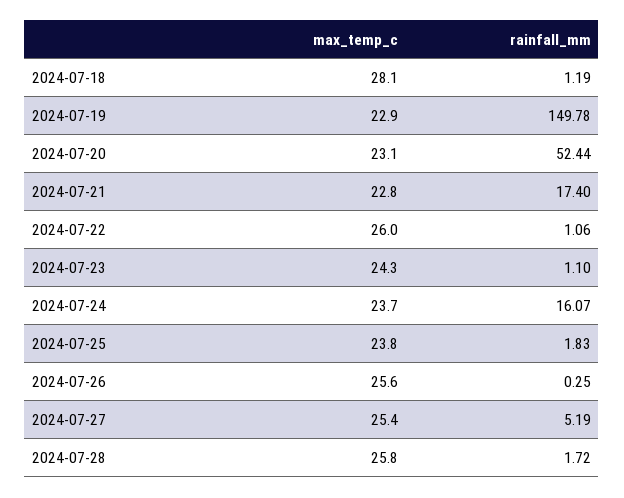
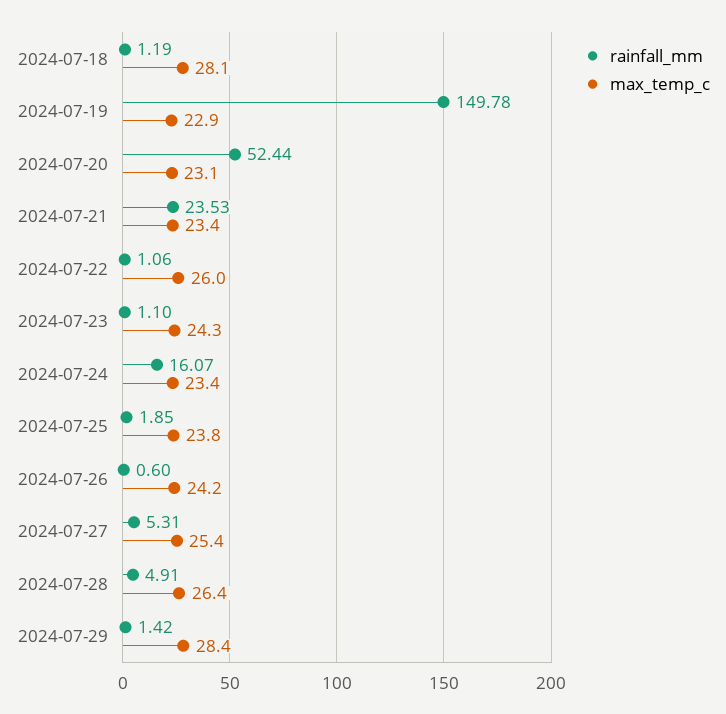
max_temp_c, 2024-07-21: 22.8 -> 23.4
rainfall_mm, 2024-07-21: 17.4 -> 23.53
max_temp_c, 2024-07-24: 23.7 -> 23.4
rainfall_mm, 2024-07-25: 1.83 -> 1.85
max_temp_c, 2024-07-26: 25.6 -> 24.2
rainfall_mm, 2024-07-26: 0.25 -> 0.6
rainfall_mm, 2024-07-27: 5.19 -> 5.31
max_temp_c, 2024-07-28: 25.8 -> 26.4
rainfall_mm, 2024-07-28: 1.72 -> 4.91
rainfall_mm, 2024-07-29: none -> 1.42
max_temp_c, 2024-07-29: none -> 28.4

